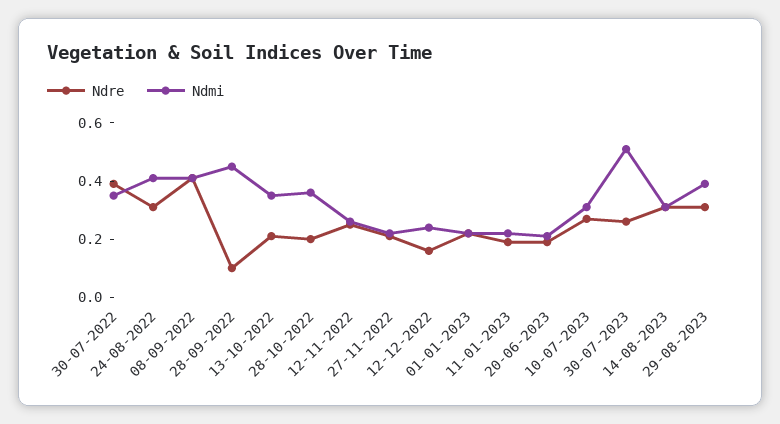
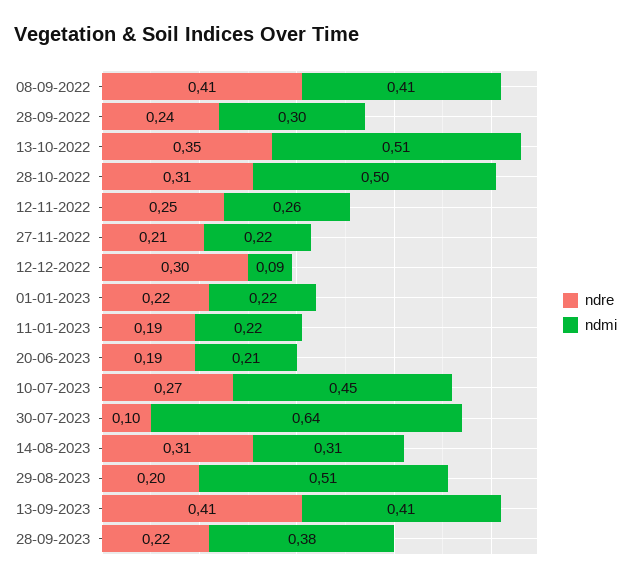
Ndre, 30-07-2022: 0.4 -> none
Ndmi, 30-07-2022: 0.35 -> none
Ndre, 24-08-2022: 0.3 -> none
Ndmi, 24-08-2022: 0.4 -> none
Ndre, 28-09-2022: 0.1 -> 0.24
Ndmi, 28-09-2022: 0.45 -> 0.3
Ndre, 13-10-2022: 0.2 -> 0.35
Ndmi, 13-10-2022: 0.35 -> 0.51
Ndre, 28-10-2022: 0.2 -> 0.31
Ndmi, 28-10-2022: 0.35 -> 0.5
Ndre, 12-12-2022: 0.15 -> 0.3
Ndmi, 12-12-2022: 0.25 -> 0.09
Ndmi, 10-07-2023: 0.3 -> 0.45
Ndre, 30-07-2023: 0.25 -> 0.1
Ndmi, 30-07-2023: 0.5 -> 0.64
Ndre, 29-08-2023: 0.3 -> 0.2
Ndmi, 29-08-2023: 0.4 -> 0.51
Ndre, 13-09-2023: none -> 0.41
Ndmi, 13-09-2023: none -> 0.41
Ndre, 28-09-2023: none -> 0.22
Ndmi, 28-09-2023: none -> 0.38

